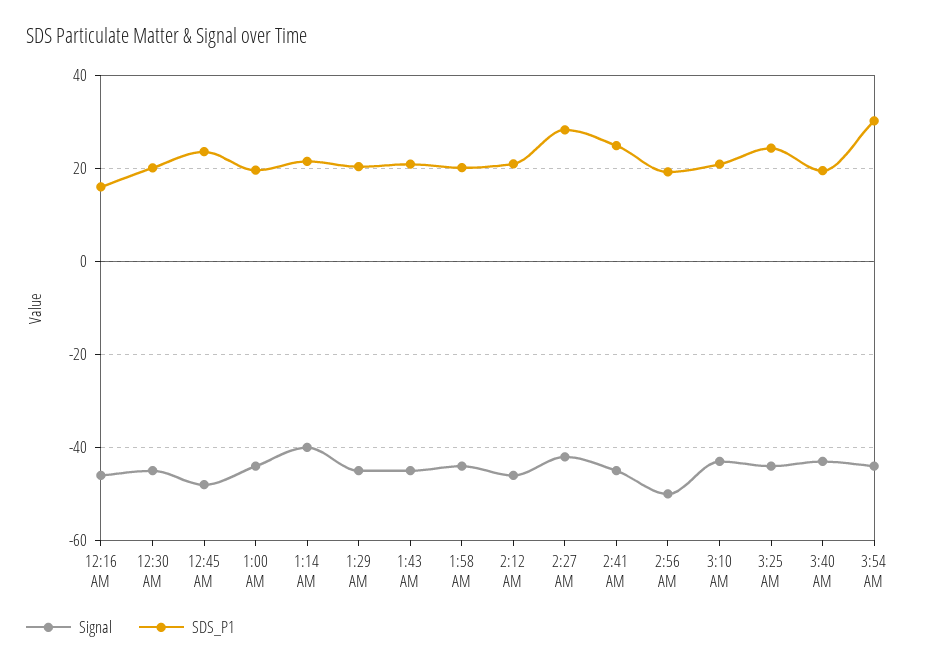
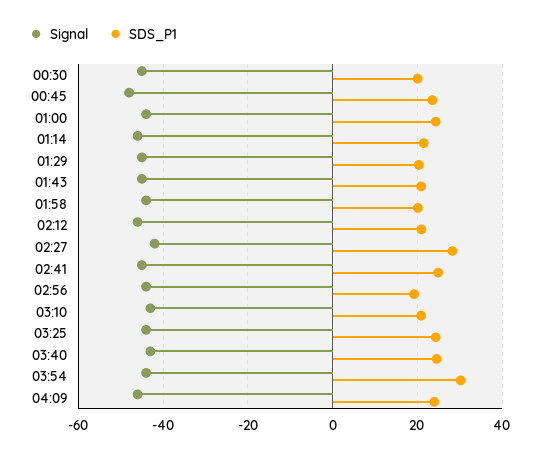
Signal, 12:16 AM: -46 -> none
SDS_P1, 12:16 AM: 16 -> none
SDS_P1, 1:00 AM: 20 -> 24
Signal, 1:14 AM: -40 -> -46
Signal, 2:56 AM: -50 -> -44
SDS_P1, 3:40 AM: 20 -> 24
Signal, 04:09: none -> -46
SDS_P1, 04:09: none -> 24

